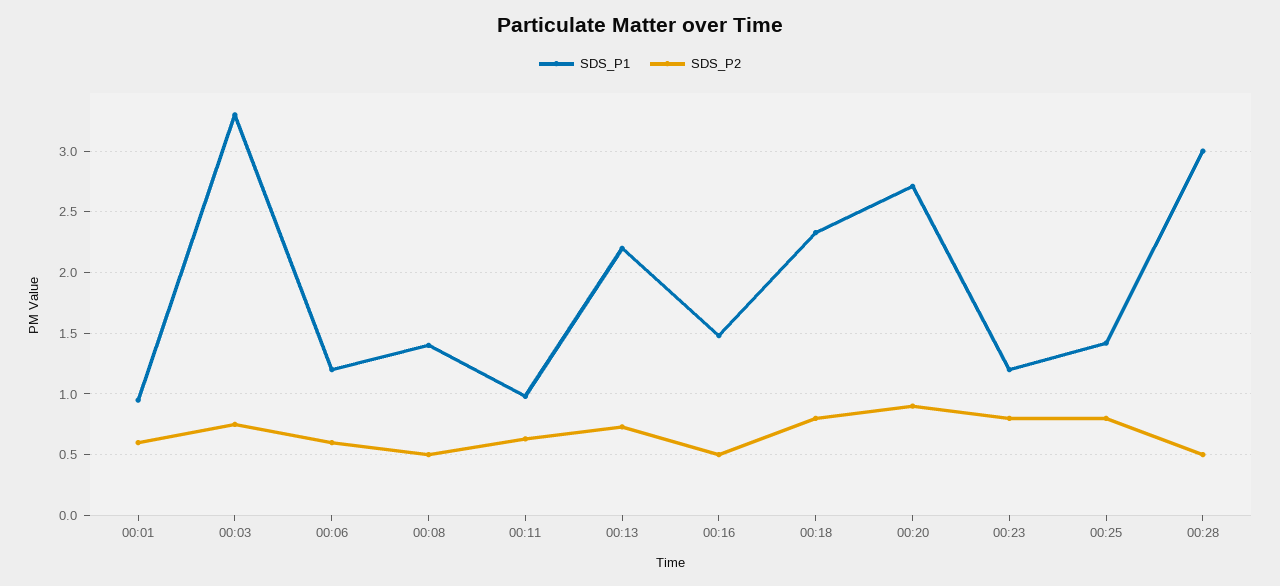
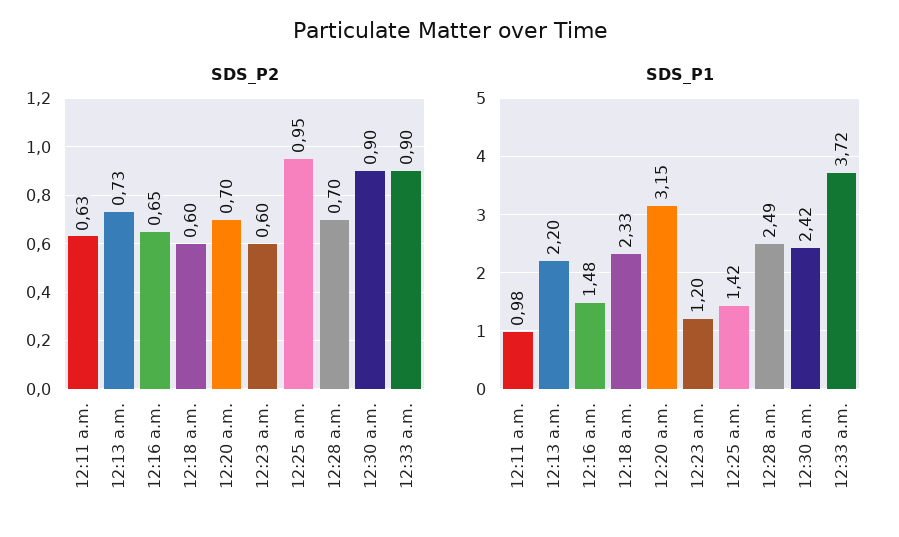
SDS_P1, 00:01: 0.95 -> none
SDS_P2, 00:01: 0.6 -> none
SDS_P1, 00:03: 3.3 -> none
SDS_P2, 00:03: 0.75 -> none
SDS_P1, 00:06: 1.2 -> none
SDS_P2, 00:06: 0.6 -> none
SDS_P1, 00:08: 1.4 -> none
SDS_P2, 00:08: 0.5 -> none
SDS_P2, 00:16: 0.5 -> 0.65
SDS_P2, 00:18: 0.8 -> 0.6
SDS_P1, 00:20: 2.7 -> 3.15
SDS_P2, 00:20: 0.9 -> 0.7
SDS_P2, 00:23: 0.8 -> 0.6
SDS_P2, 00:25: 0.8 -> 0.95
SDS_P1, 00:28: 3 -> 2.49
SDS_P2, 00:28: 0.5 -> 0.7
SDS_P2, 12:30 a.m.: none -> 0.9
SDS_P2, 12:33 a.m.: none -> 0.9
SDS_P1, 12:30 a.m.: none -> 2.42
SDS_P1, 12:33 a.m.: none -> 3.72

